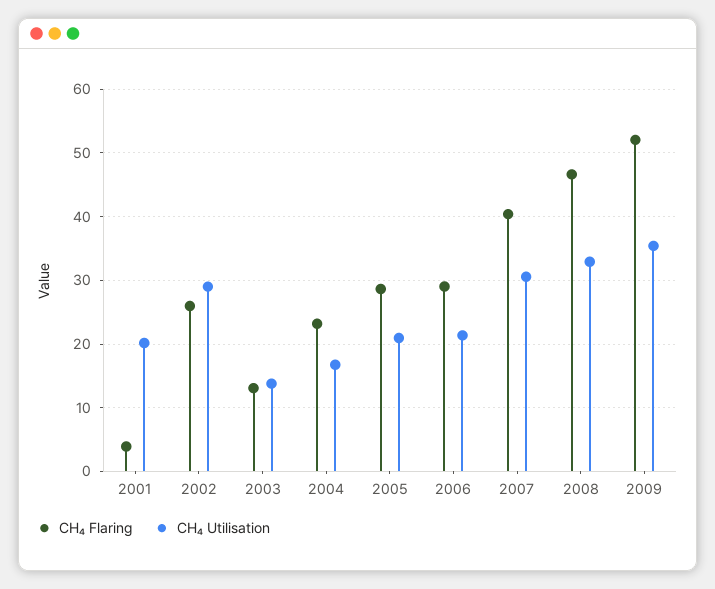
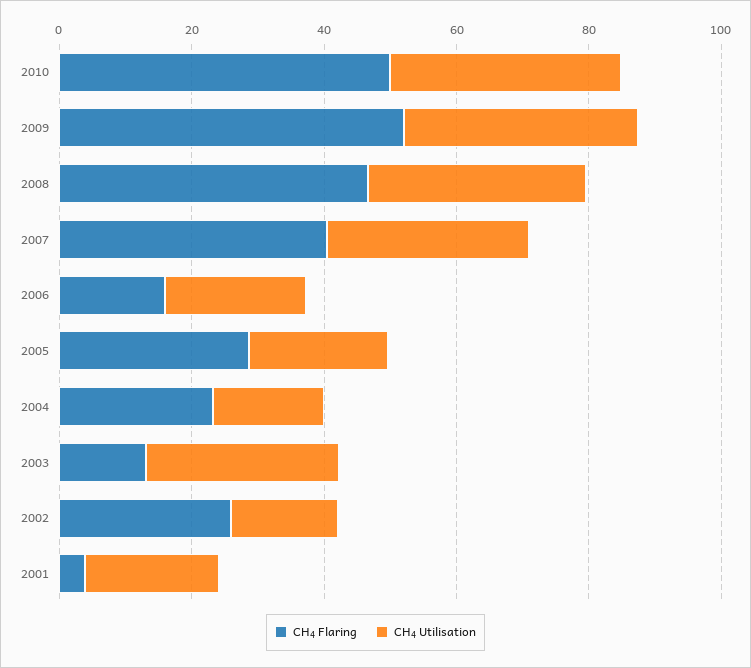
CH₄ Utilisation, 2002: 29 -> 15
CH₄ Utilisation, 2003: 14 -> 30
CH₄ Flaring, 2006: 29 -> 15
CH₄ Flaring, 2010: none -> 50
CH₄ Utilisation, 2010: none -> 35

